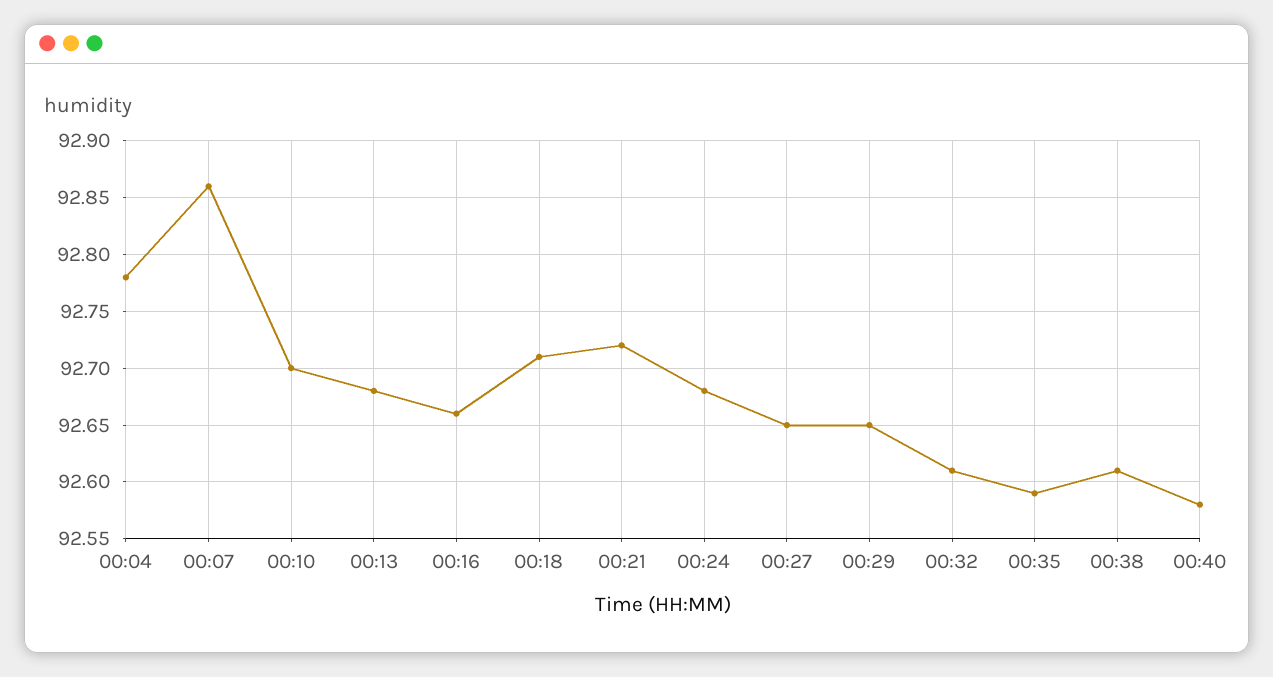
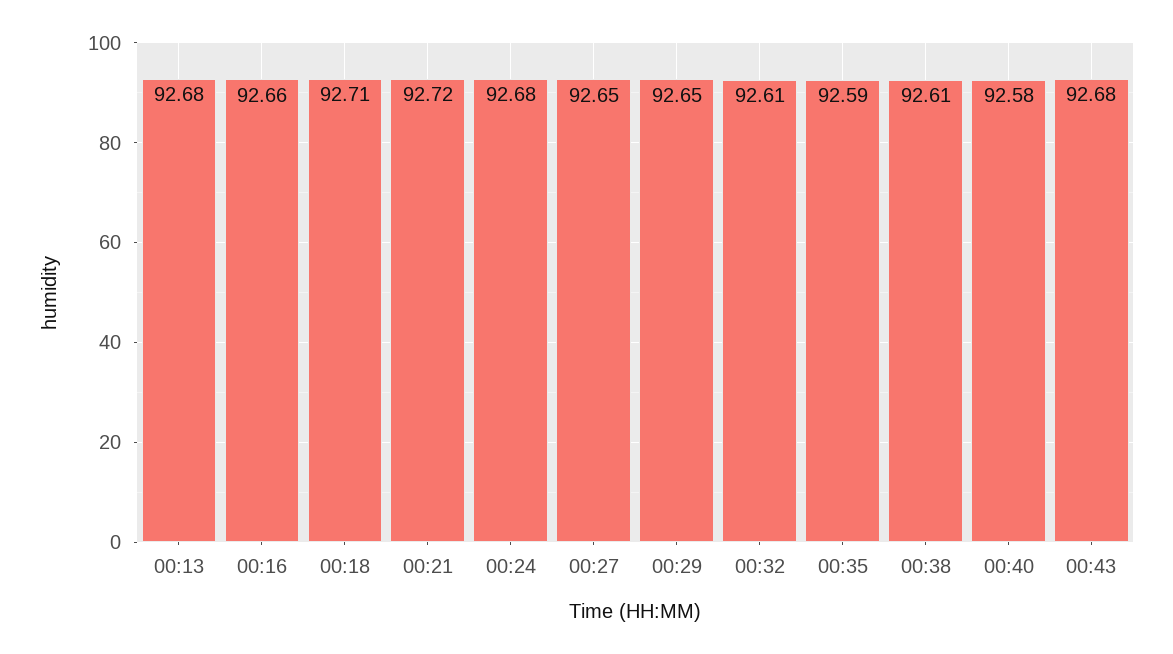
00:04: 92.78 -> none
00:07: 92.86 -> none
00:10: 92.7 -> none
00:43: none -> 92.68

